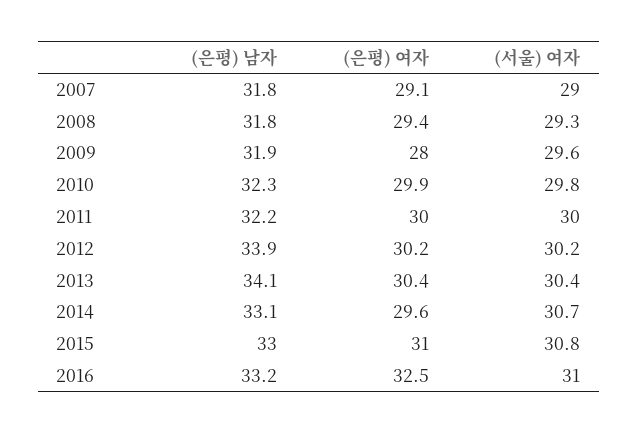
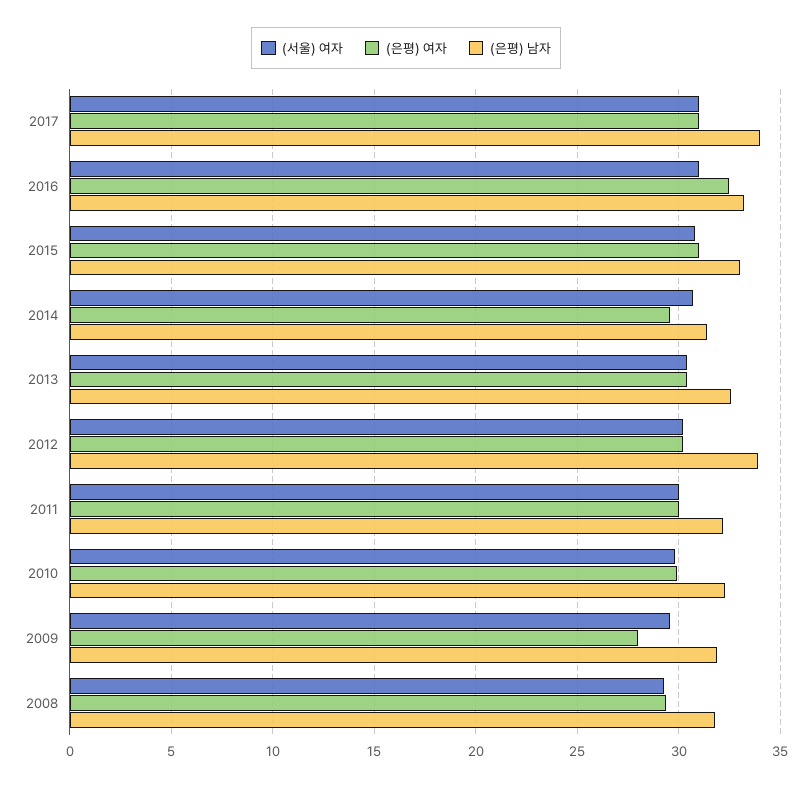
(은평) 남자, 2007: 31.8 -> none
(은평) 여자, 2007: 29.1 -> none
(서울) 여자, 2007: 29 -> none
(은평) 남자, 2013: 34.1 -> 32.5
(은평) 남자, 2014: 33.1 -> 31.5
(서울) 여자, 2017: none -> 31
(은평) 여자, 2017: none -> 31
(은평) 남자, 2017: none -> 34

